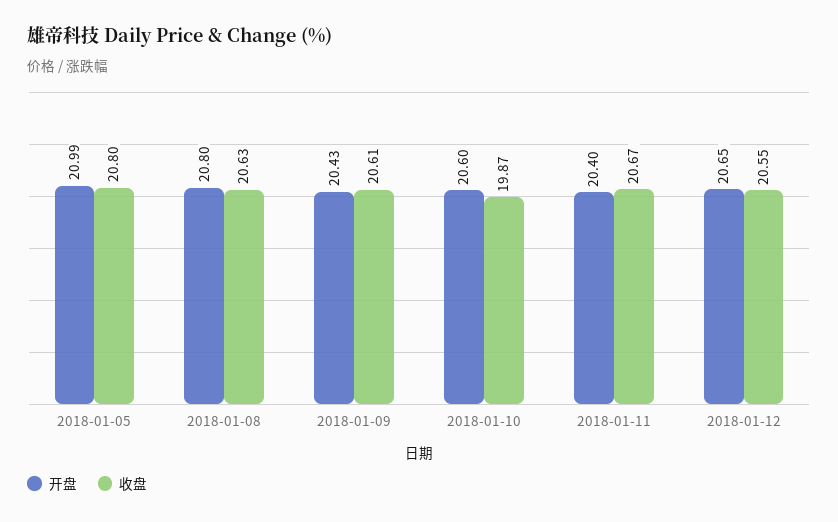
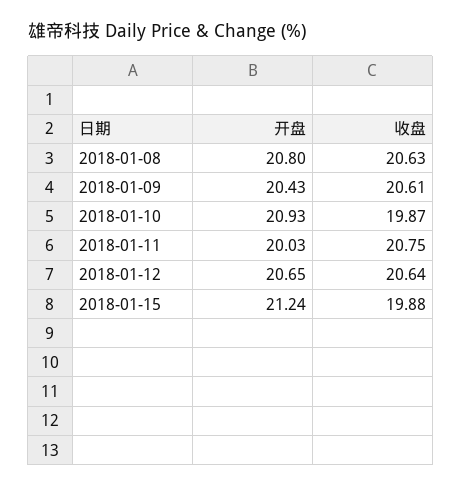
开盘, 2018-01-05: 20.99 -> none
收盘, 2018-01-05: 20.8 -> none
开盘, 2018-01-10: 20.6 -> 20.93
开盘, 2018-01-11: 20.4 -> 20.03
收盘, 2018-01-11: 20.67 -> 20.75
收盘, 2018-01-12: 20.55 -> 20.64
开盘, 2018-01-15: none -> 21.24
收盘, 2018-01-15: none -> 19.88

